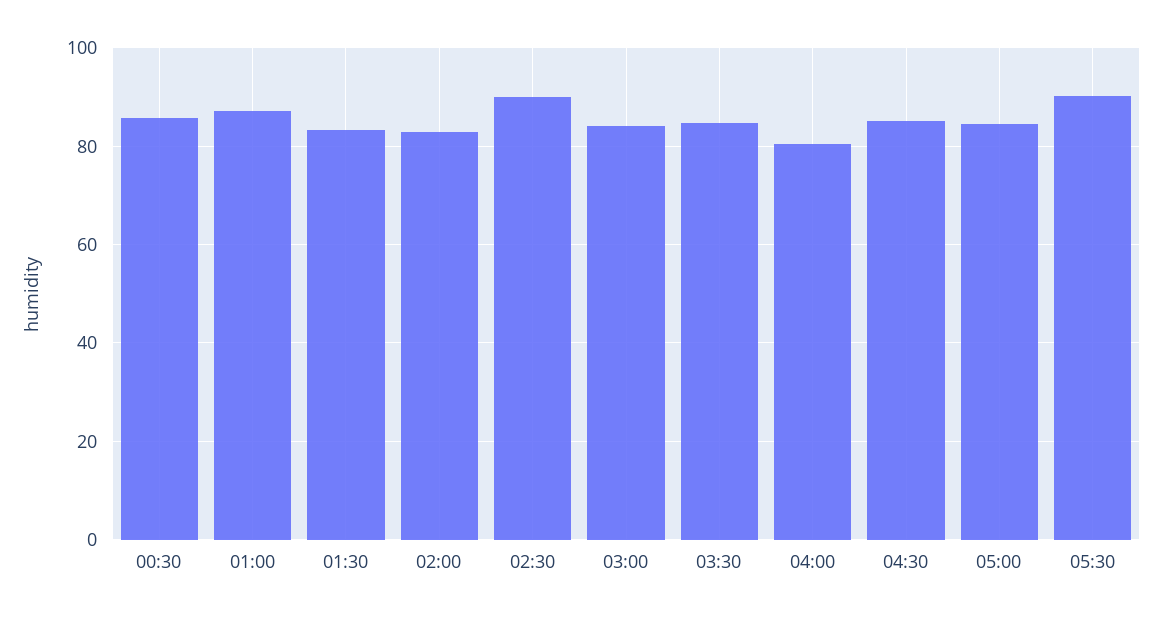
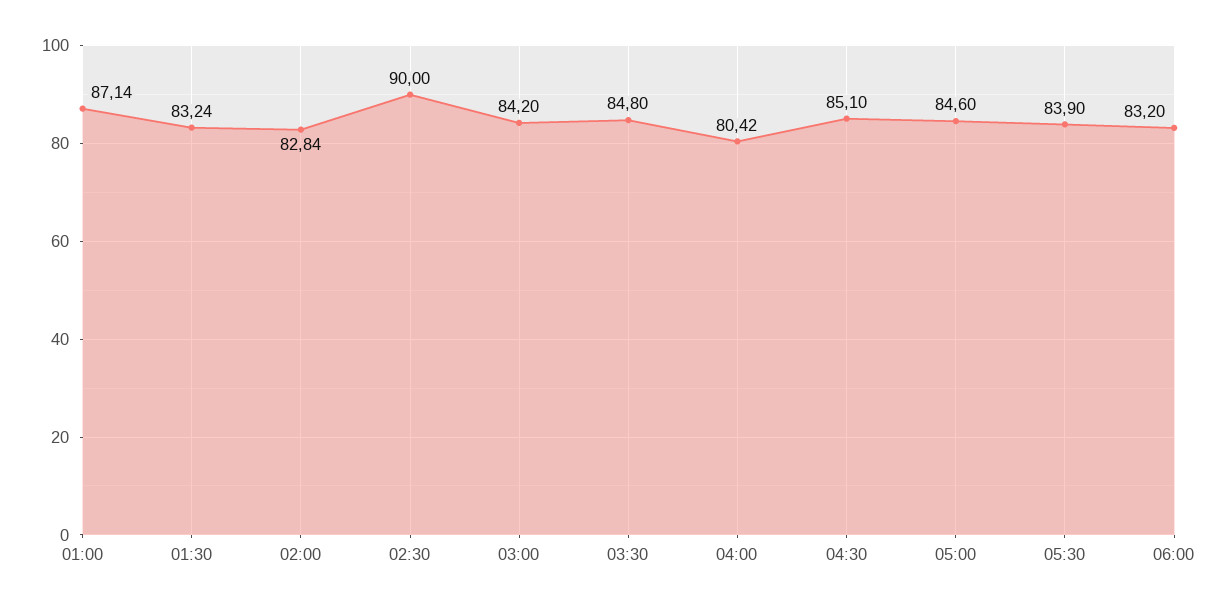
00:30: 86 -> none
05:30: 90 -> 83.9
06:00: none -> 83.2

